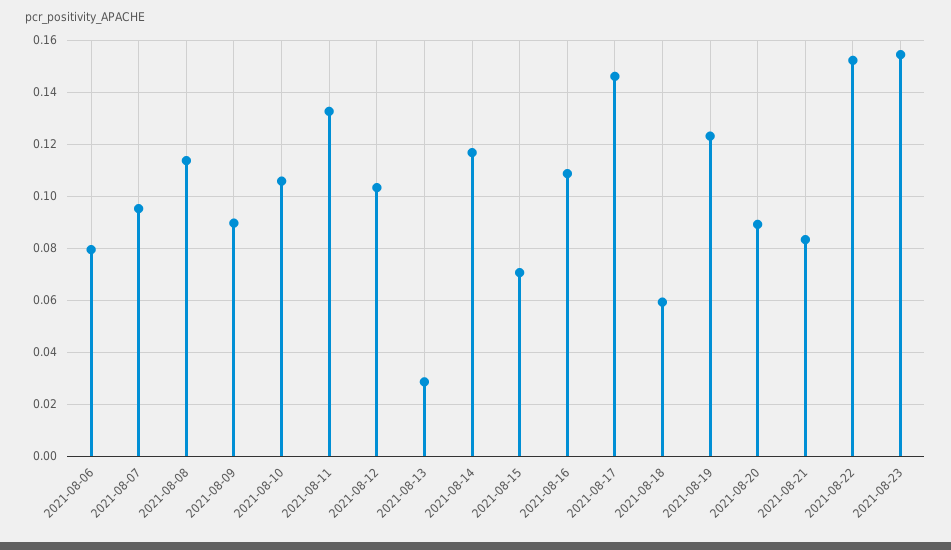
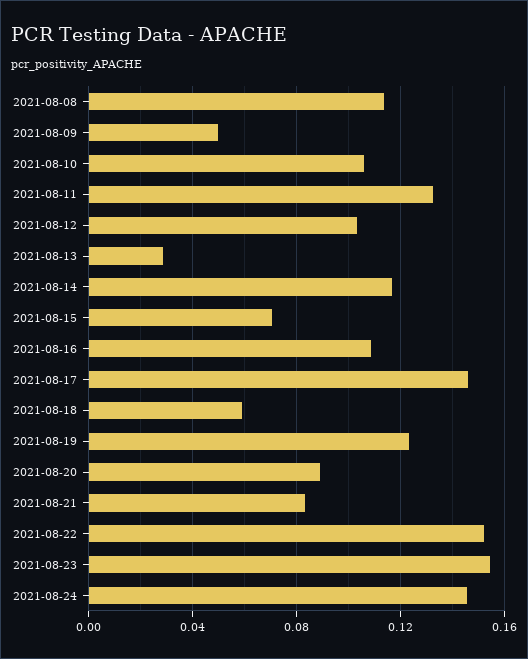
2021-08-06: 0.08 -> none
2021-08-07: 0.095 -> none
2021-08-09: 0.09 -> 0.05
2021-08-24: none -> 0.145

